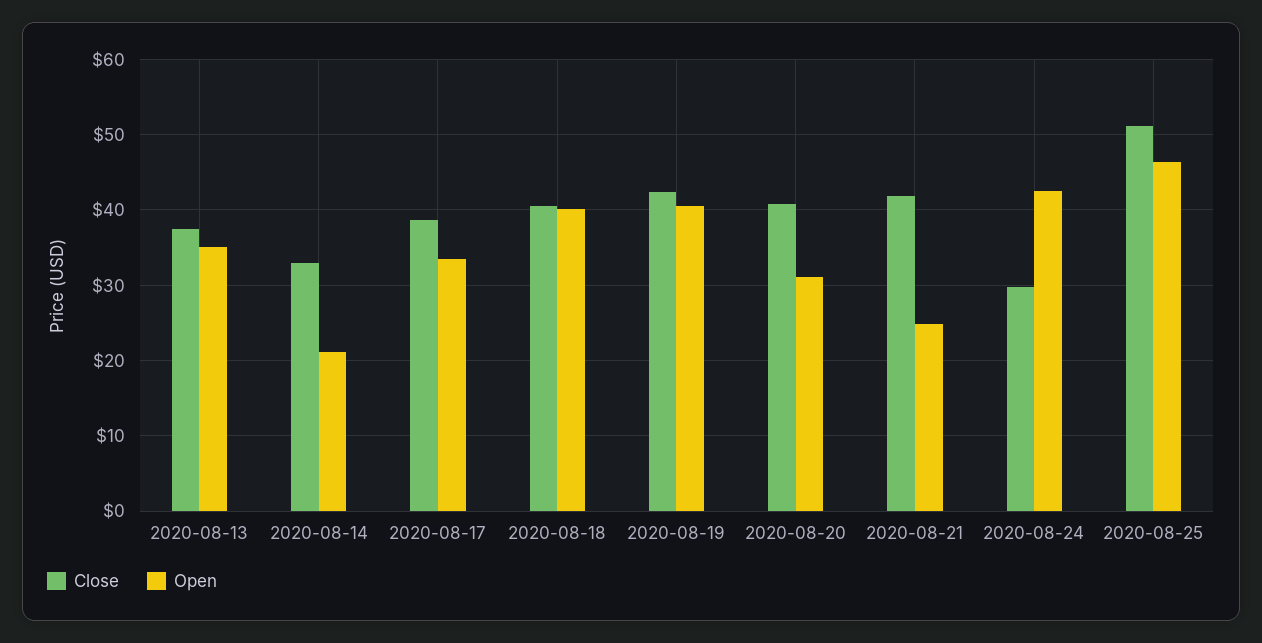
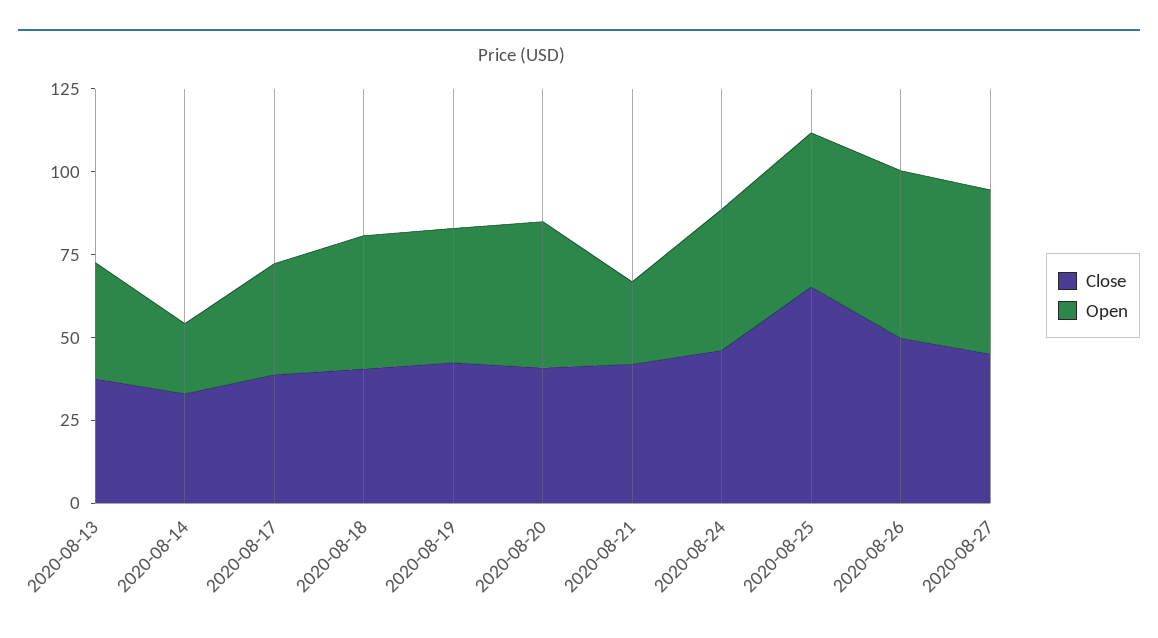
Open, 2020-08-20: 31 -> 45
Close, 2020-08-24: 30 -> 45
Close, 2020-08-25: 51 -> 65
Close, 2020-08-26: none -> 50
Open, 2020-08-26: none -> 50
Close, 2020-08-27: none -> 45
Open, 2020-08-27: none -> 50

